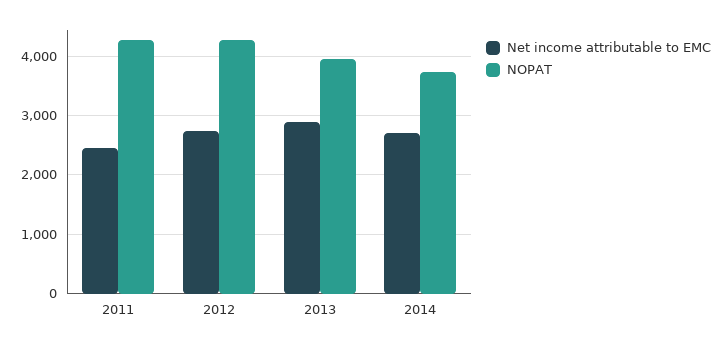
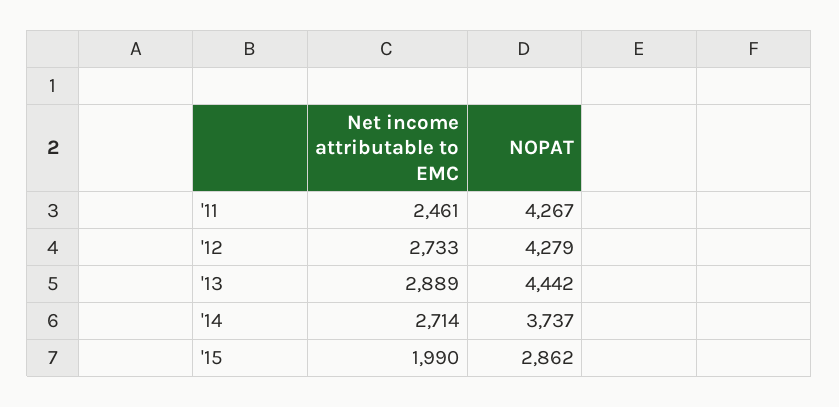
NOPAT, 2013: 4000 -> 4442
Net income attributable to EMC, '15: none -> 1990
NOPAT, '15: none -> 2862

